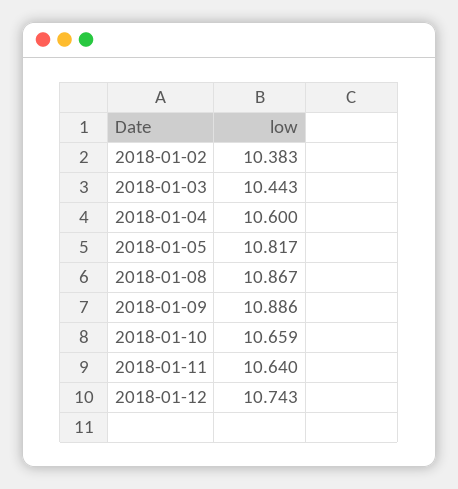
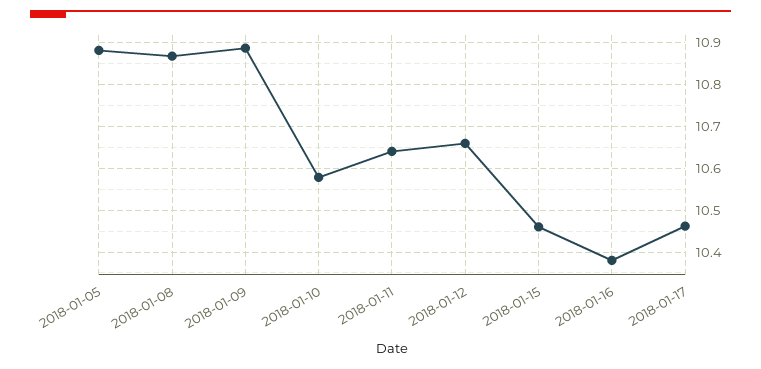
2018-01-02: 10.383 -> none
2018-01-03: 10.443 -> none
2018-01-04: 10.6 -> none
2018-01-05: 10.817 -> 10.88
2018-01-10: 10.659 -> 10.58
2018-01-12: 10.743 -> 10.66
2018-01-15: none -> 10.46
2018-01-16: none -> 10.38
2018-01-17: none -> 10.46

